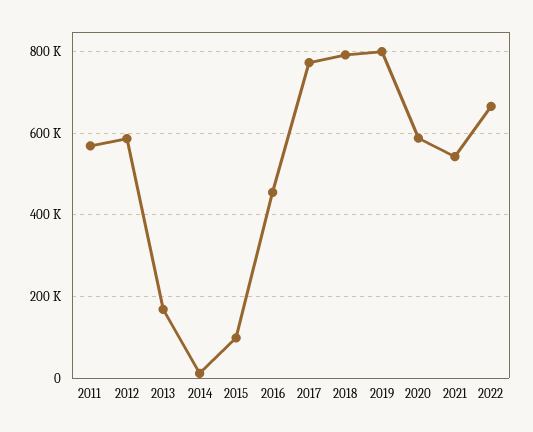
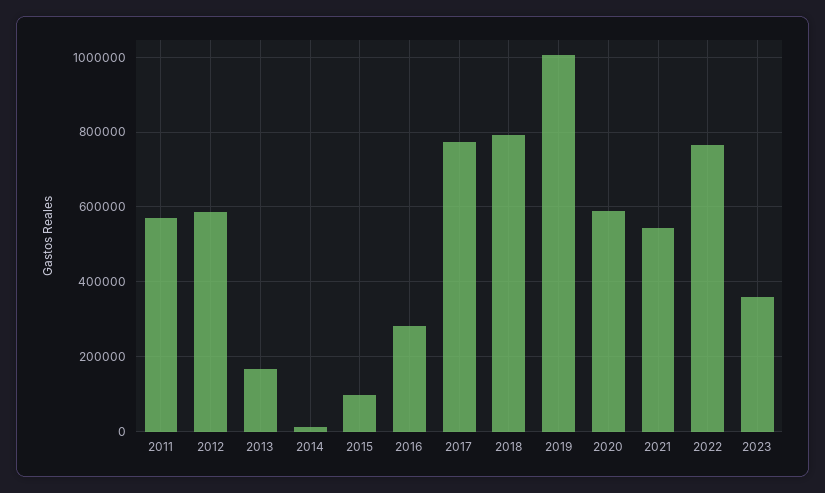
2016: 460000 -> 280000
2019: 800000 -> 1000000
2022: 660000 -> 760000
2023: none -> 360000

